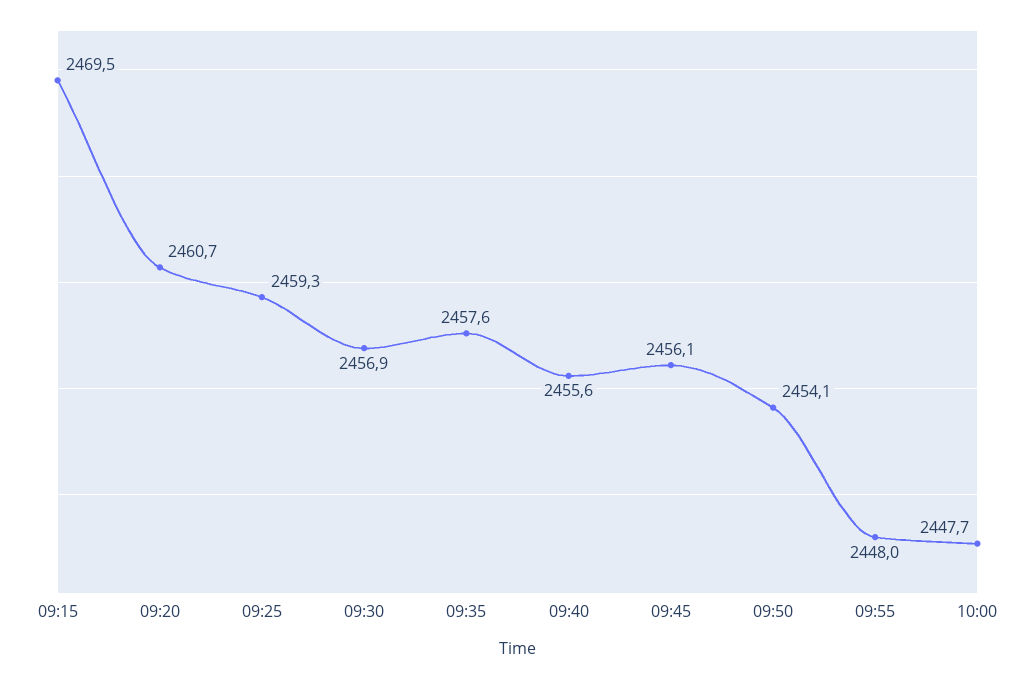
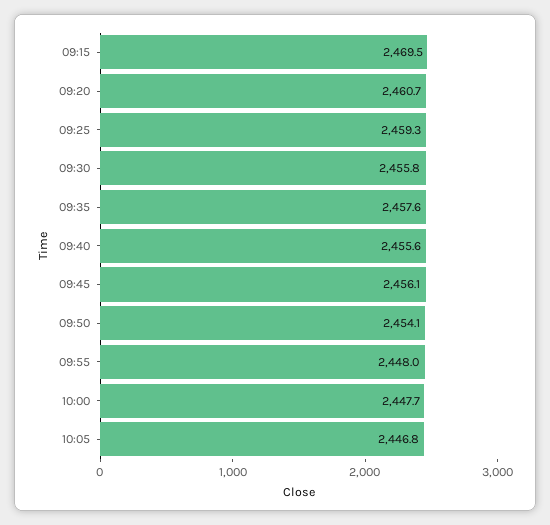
09:30: 2456.9 -> 2455.8
10:05: none -> 2446.8

